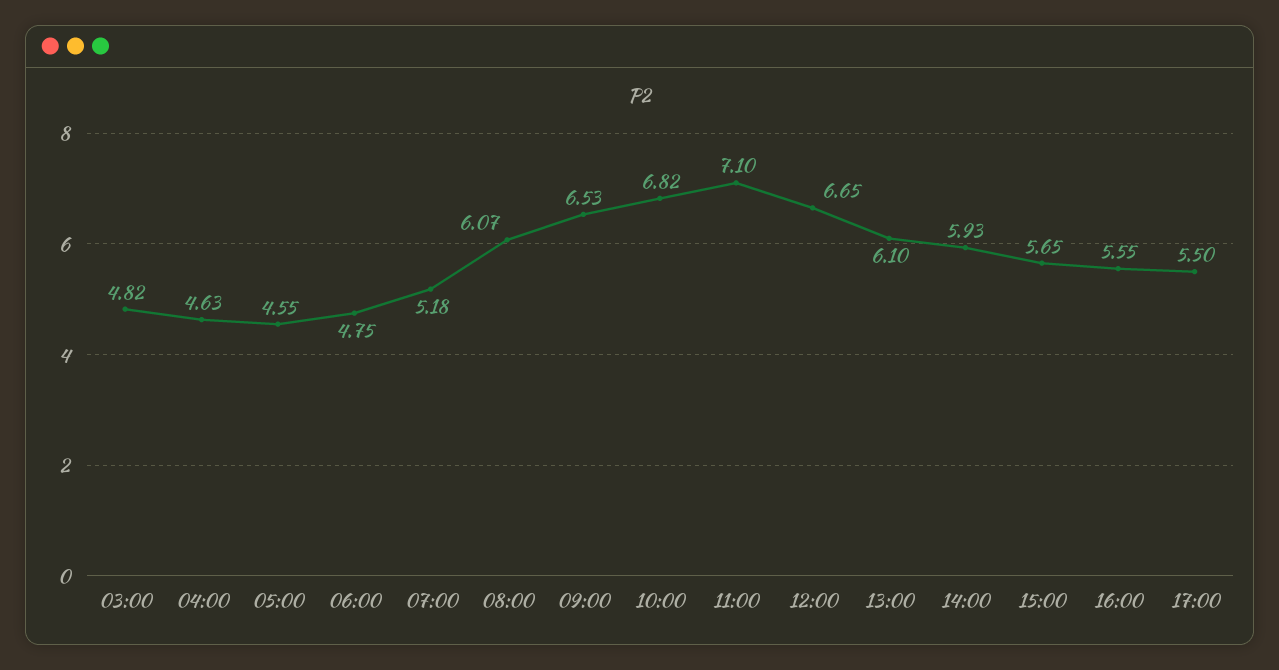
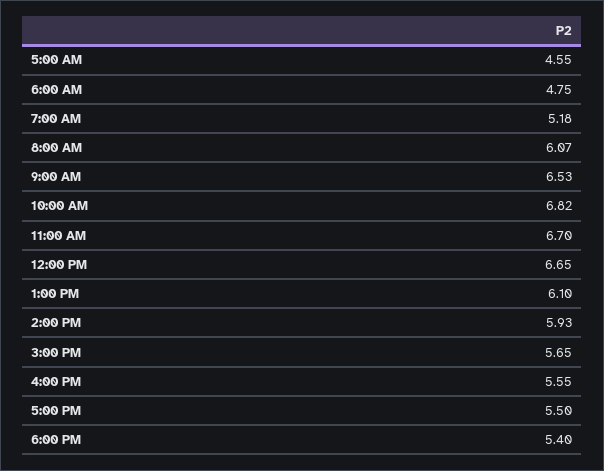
03:00: 4.82 -> none
04:00: 4.63 -> none
11:00: 7.1 -> 6.7
6:00 PM: none -> 5.4

